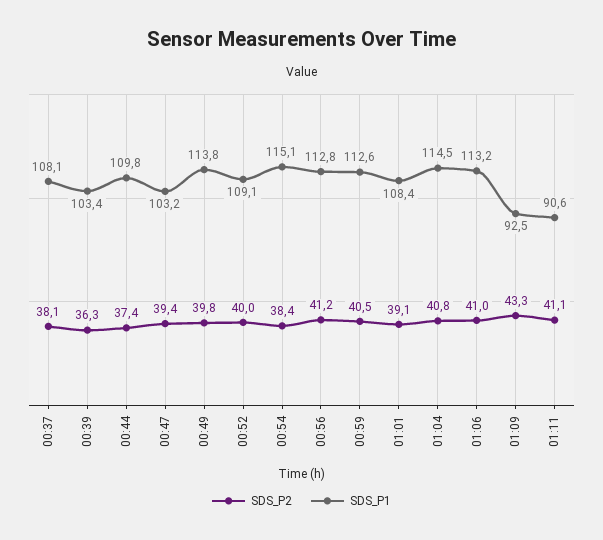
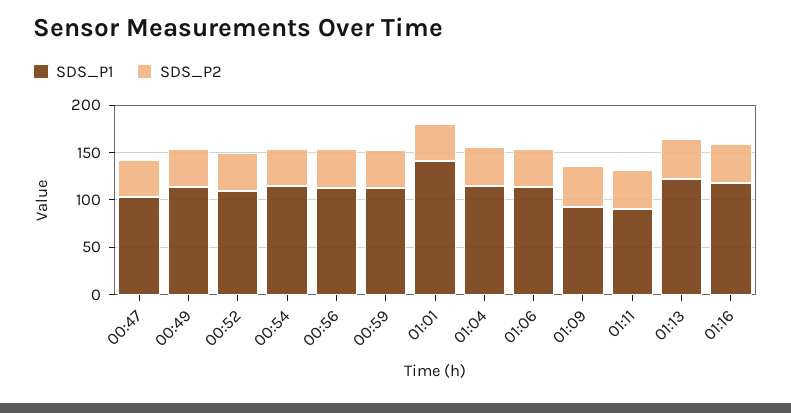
SDS_P2, 00:37: 38.1 -> none
SDS_P1, 00:37: 108.1 -> none
SDS_P2, 00:39: 36.3 -> none
SDS_P1, 00:39: 103.4 -> none
SDS_P2, 00:44: 37.4 -> none
SDS_P1, 00:44: 109.8 -> none
SDS_P1, 01:01: 108.4 -> 140
SDS_P1, 01:13: none -> 120
SDS_P2, 01:13: none -> 40
SDS_P1, 01:16: none -> 120
SDS_P2, 01:16: none -> 40

